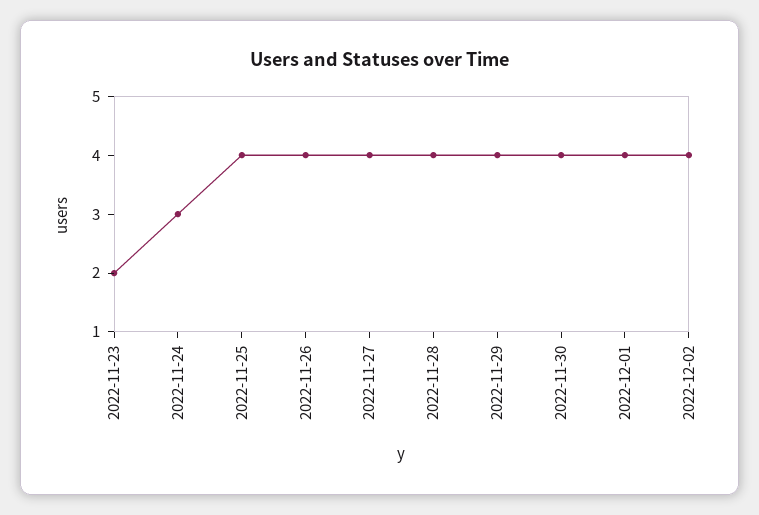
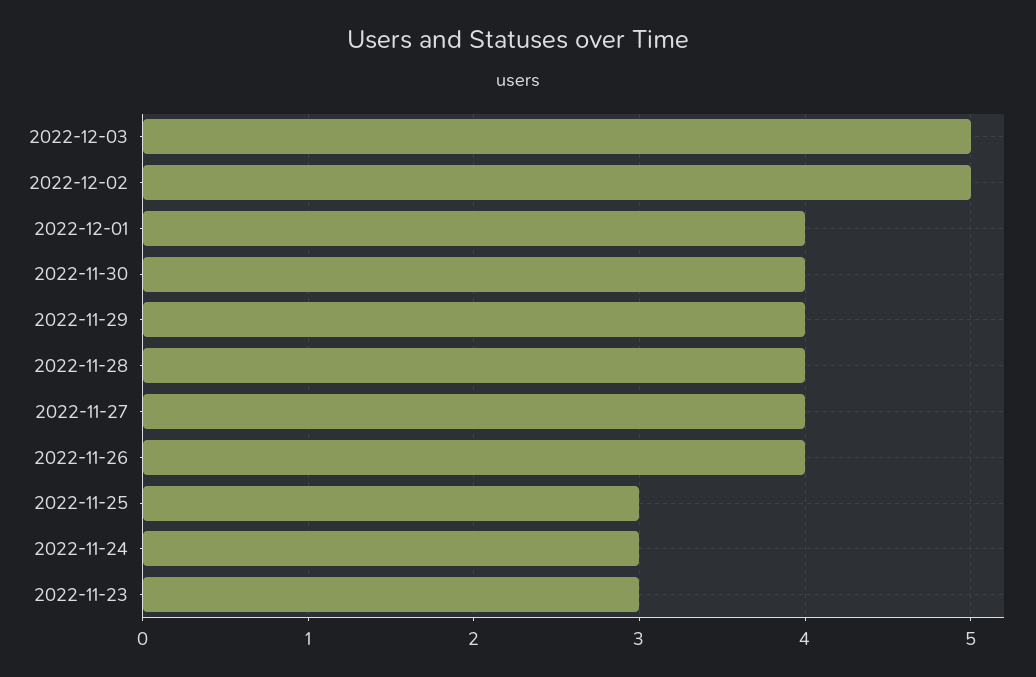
2022-11-23: 2 -> 3
2022-11-25: 4 -> 3
2022-12-02: 4 -> 5
2022-12-03: none -> 5

